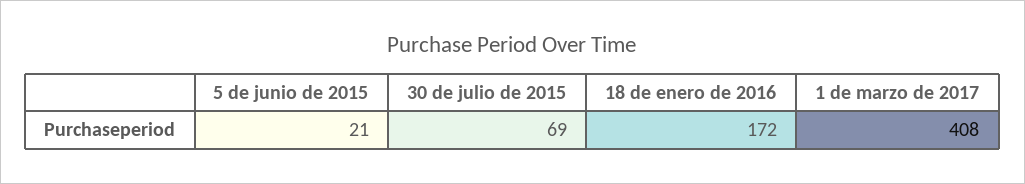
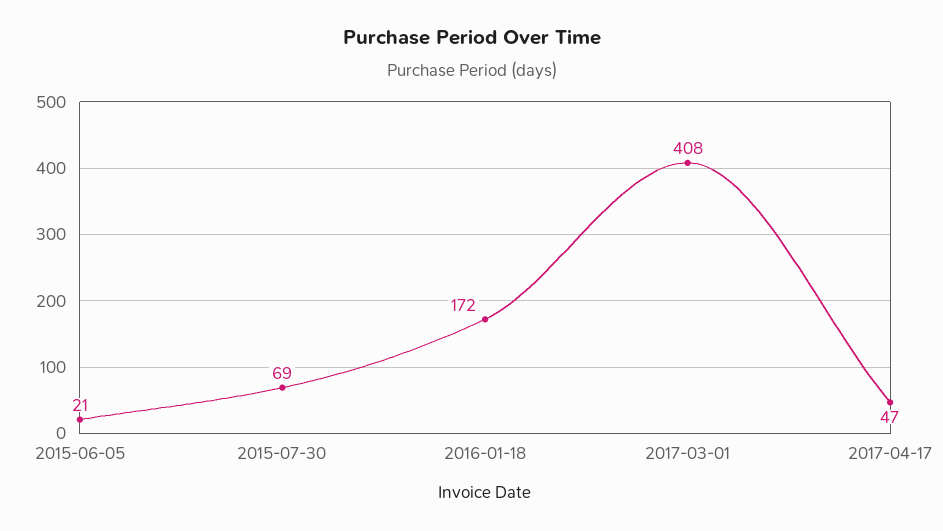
2017-04-17: none -> 47

